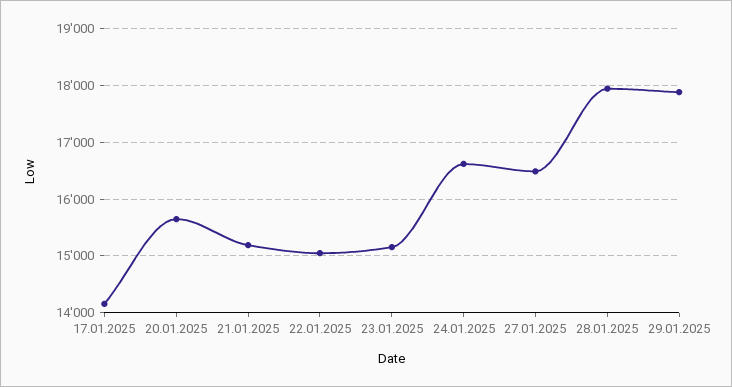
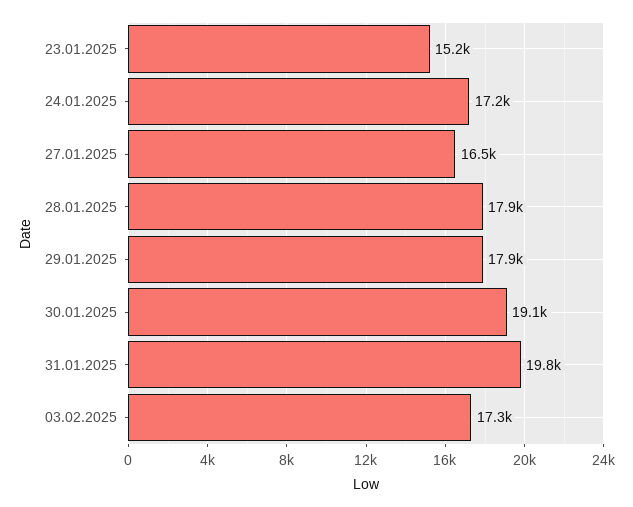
17.01.2025: 14200 -> none
20.01.2025: 15600 -> none
21.01.2025: 15200 -> none
22.01.2025: 15000 -> none
24.01.2025: 16600 -> 17200
30.01.2025: none -> 19100
31.01.2025: none -> 19800
03.02.2025: none -> 17300

